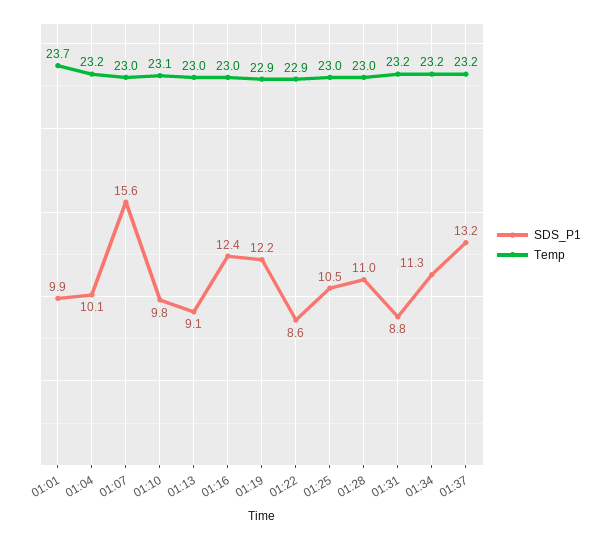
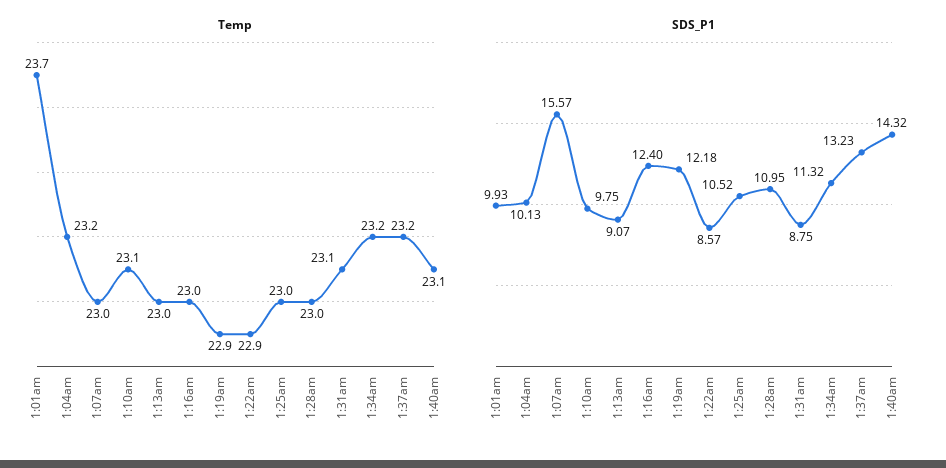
Temp, 01:31: 23.2 -> 23.1
Temp, 1:40am: none -> 23.1
SDS_P1, 1:40am: none -> 14.32

